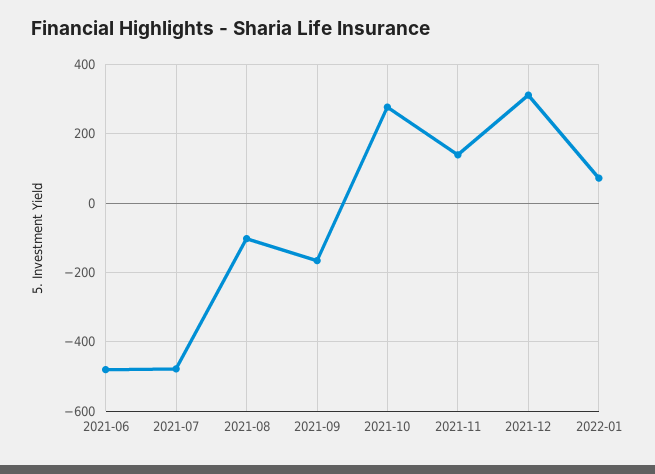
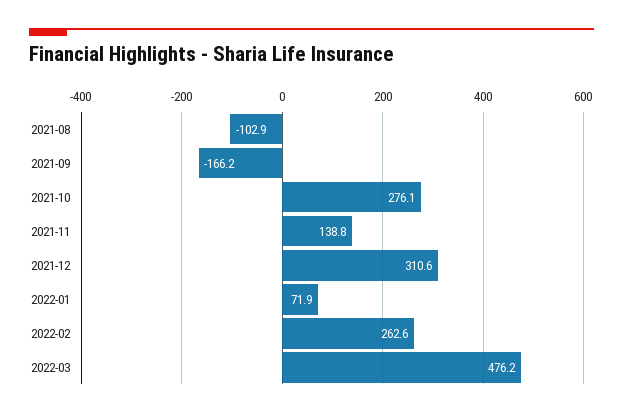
2021-06: -480 -> none
2021-07: -480 -> none
2022-02: none -> 262.6
2022-03: none -> 476.2

